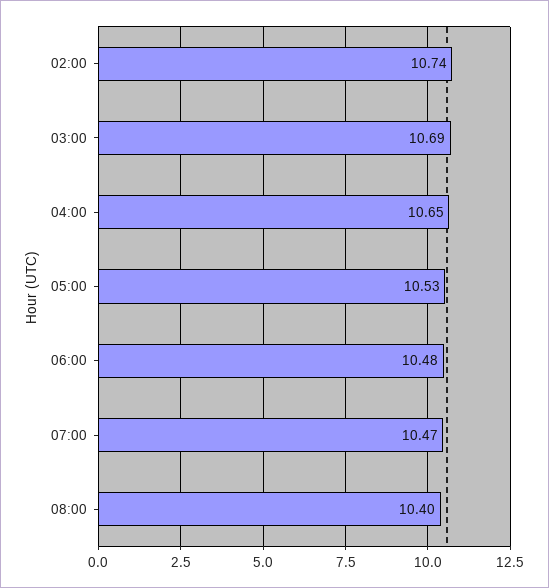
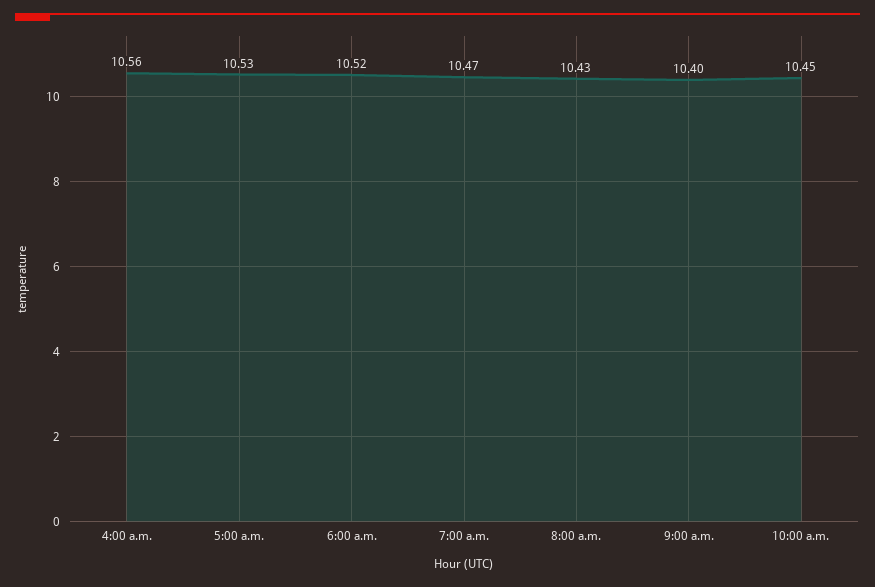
02:00: 10.74 -> none
03:00: 10.69 -> none
04:00: 10.65 -> 10.56
06:00: 10.48 -> 10.52
08:00: 10.4 -> 10.43
9:00 a.m.: none -> 10.4
10:00 a.m.: none -> 10.45

